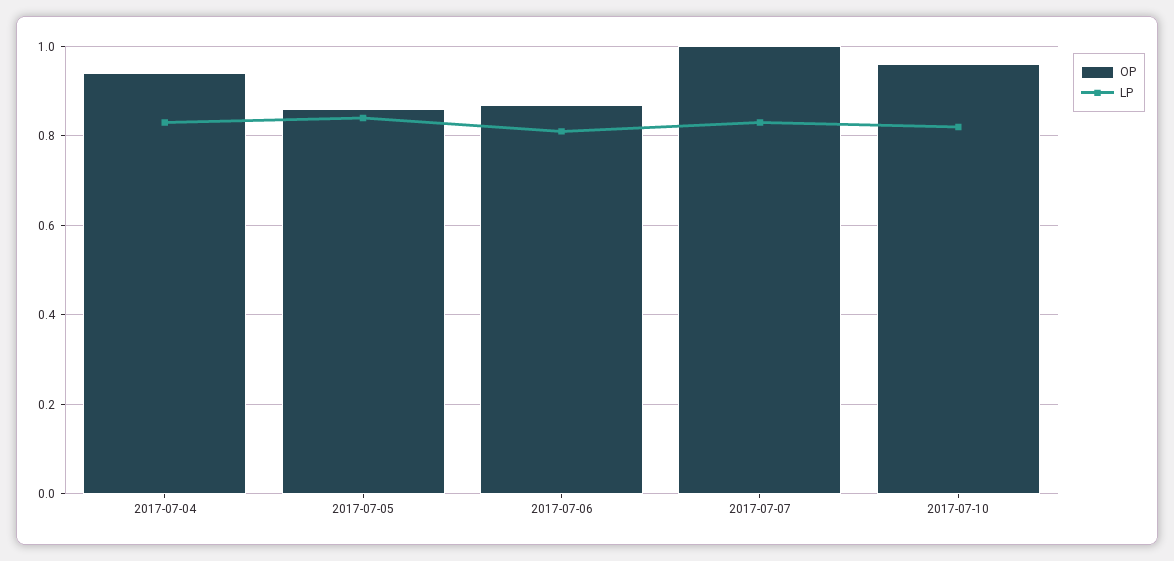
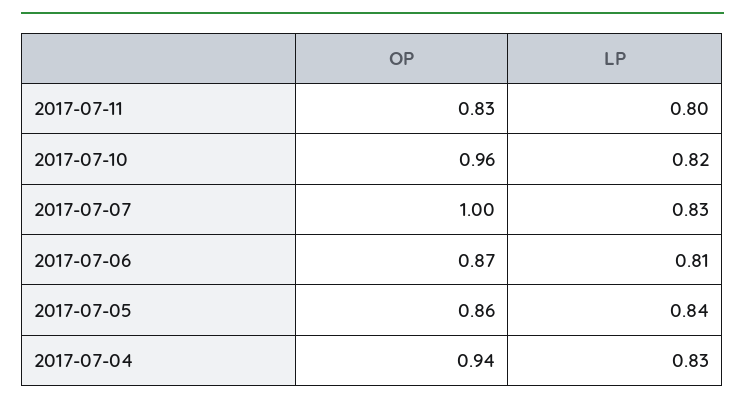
OP, 2017-07-11: none -> 0.83
LP, 2017-07-11: none -> 0.8

